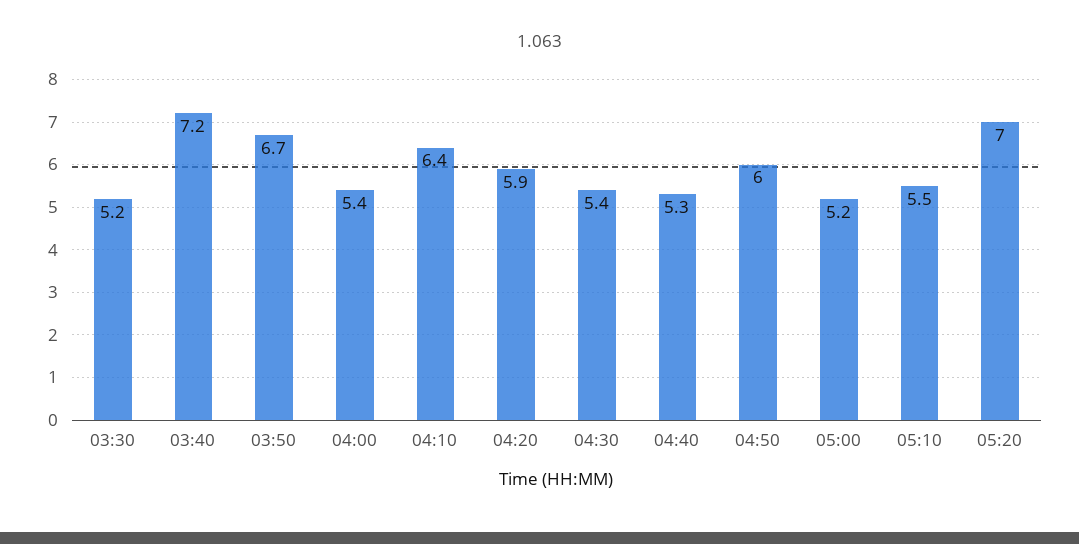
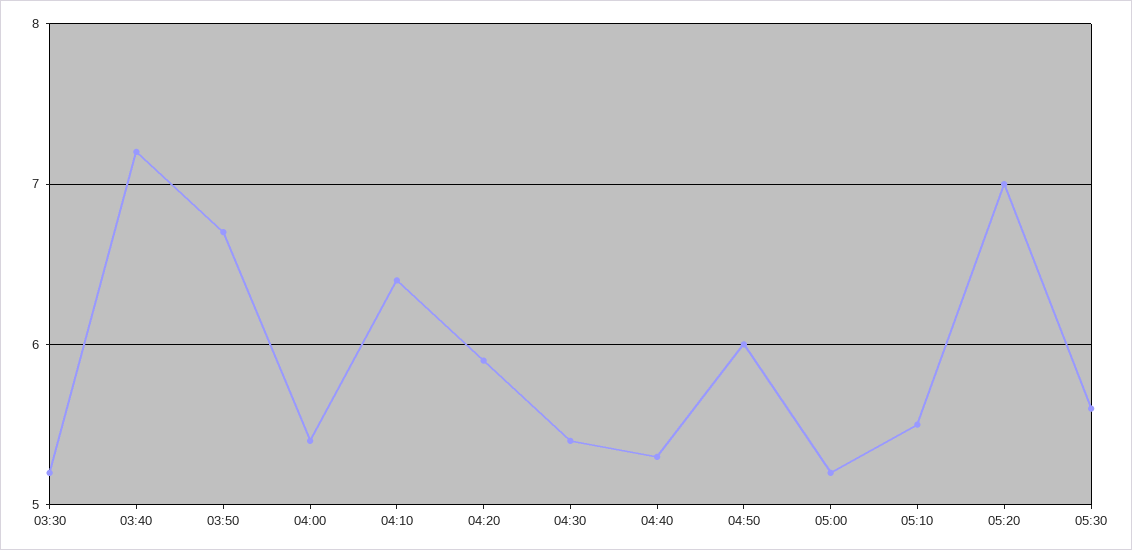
05:30: none -> 5.6

